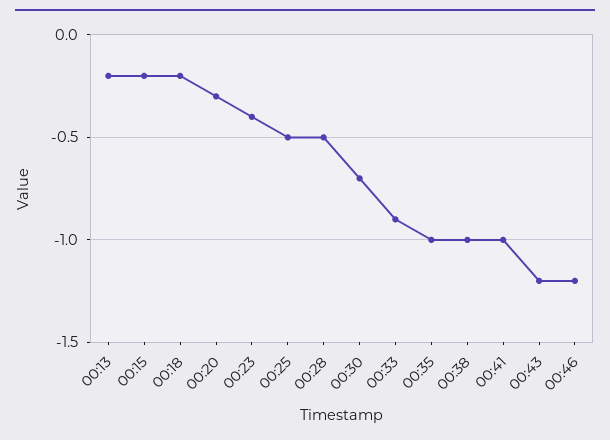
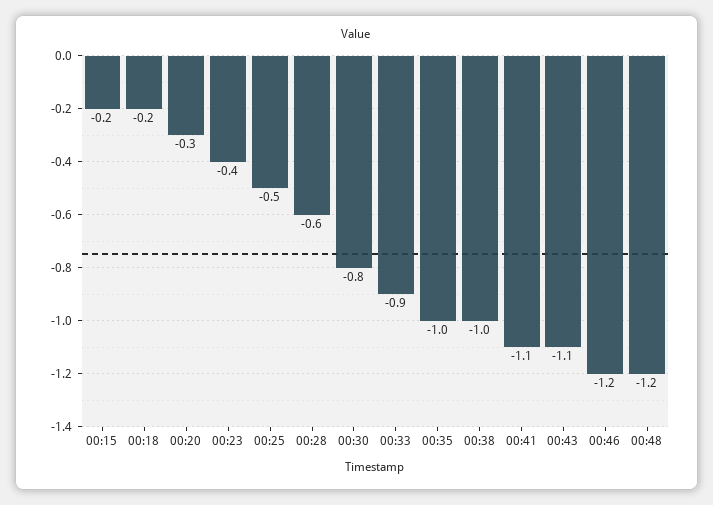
00:13: -0.2 -> none
00:28: -0.5 -> -0.6
00:30: -0.7 -> -0.8
00:41: -1 -> -1.1
00:43: -1.2 -> -1.1
00:48: none -> -1.2

